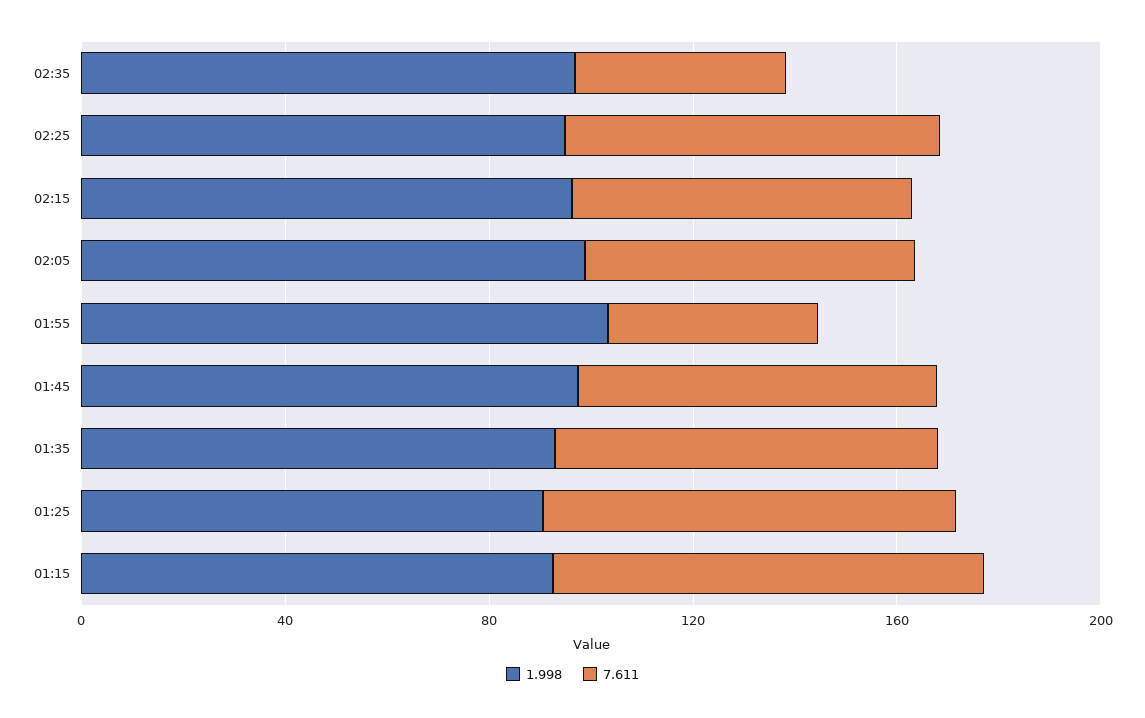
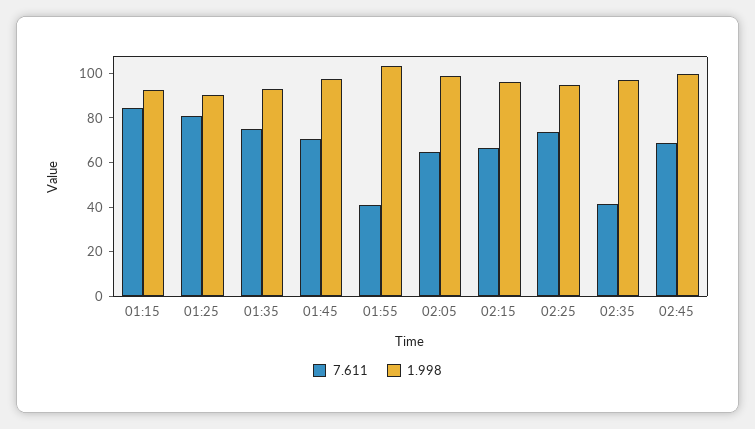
7.611, 02:45: none -> 70
1.998, 02:45: none -> 100

